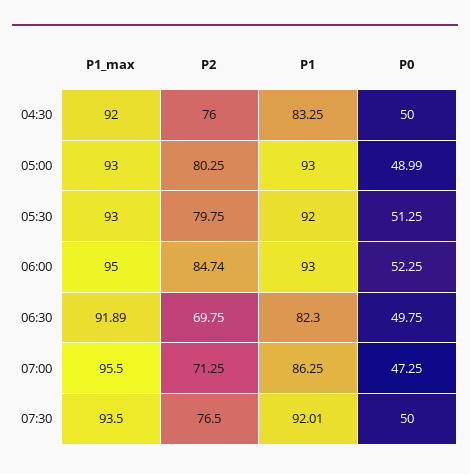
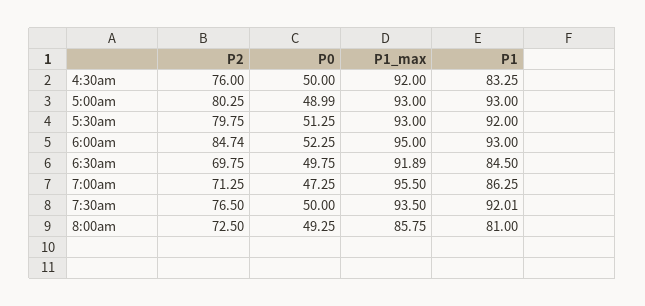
P1, 06:30: 82.3 -> 84.5
P2, 8:00am: none -> 72.5
P0, 8:00am: none -> 49.25
P1_max, 8:00am: none -> 85.75
P1, 8:00am: none -> 81

